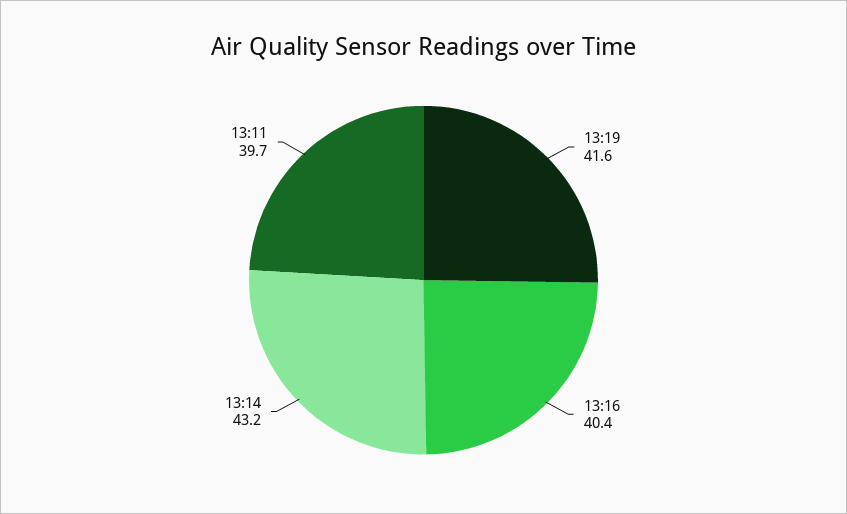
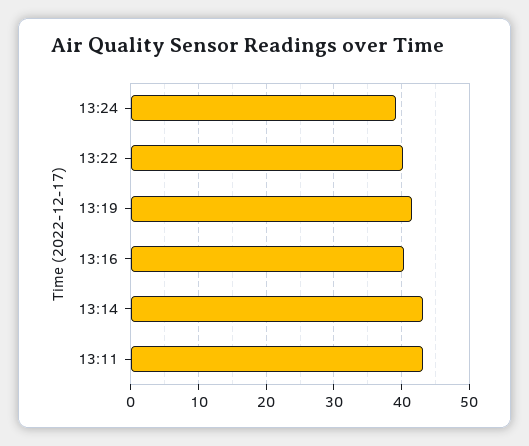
13:11: 39.7 -> 43
13:24: none -> 39
13:22: none -> 40

